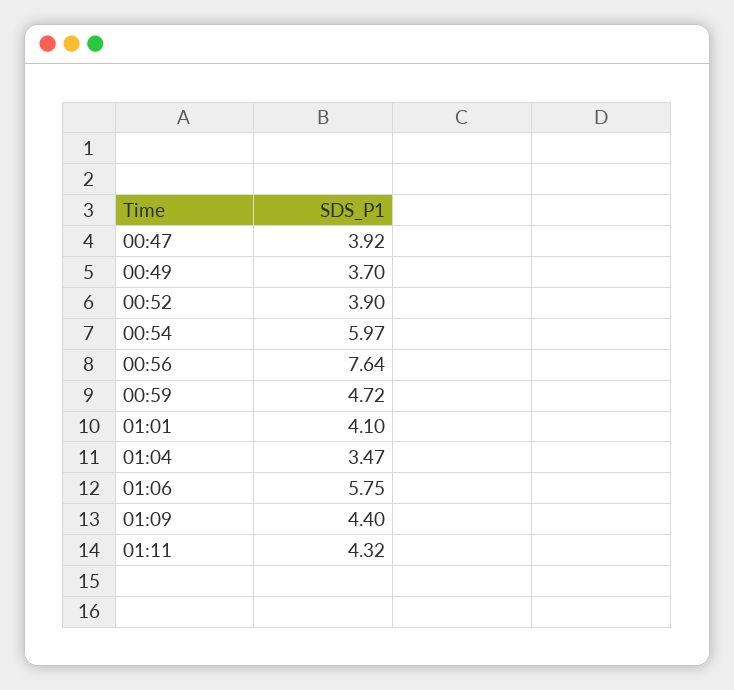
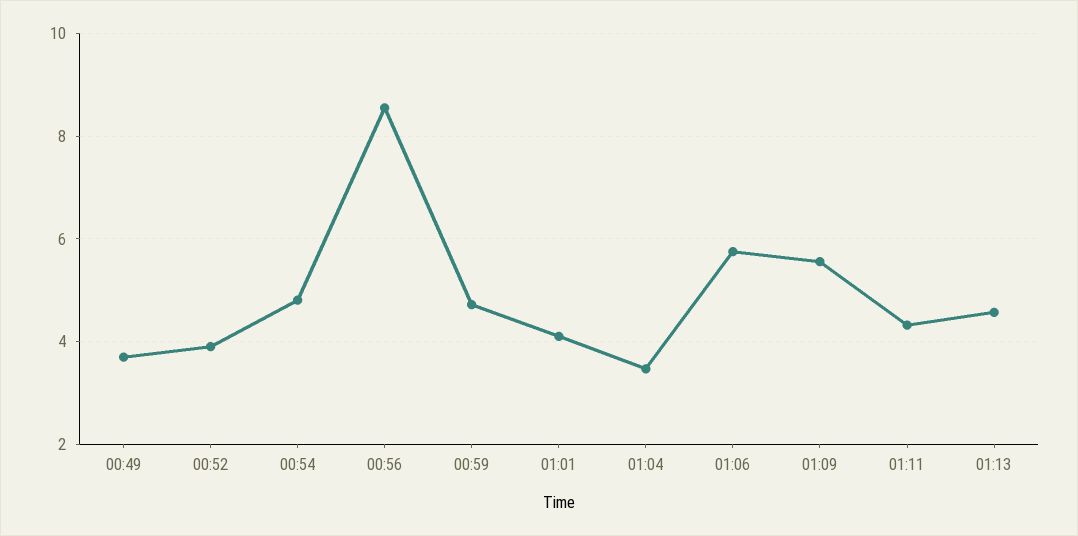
00:47: 3.92 -> none
00:54: 5.97 -> 4.8
00:56: 7.64 -> 8.6
01:09: 4.4 -> 5.6
01:13: none -> 4.6

